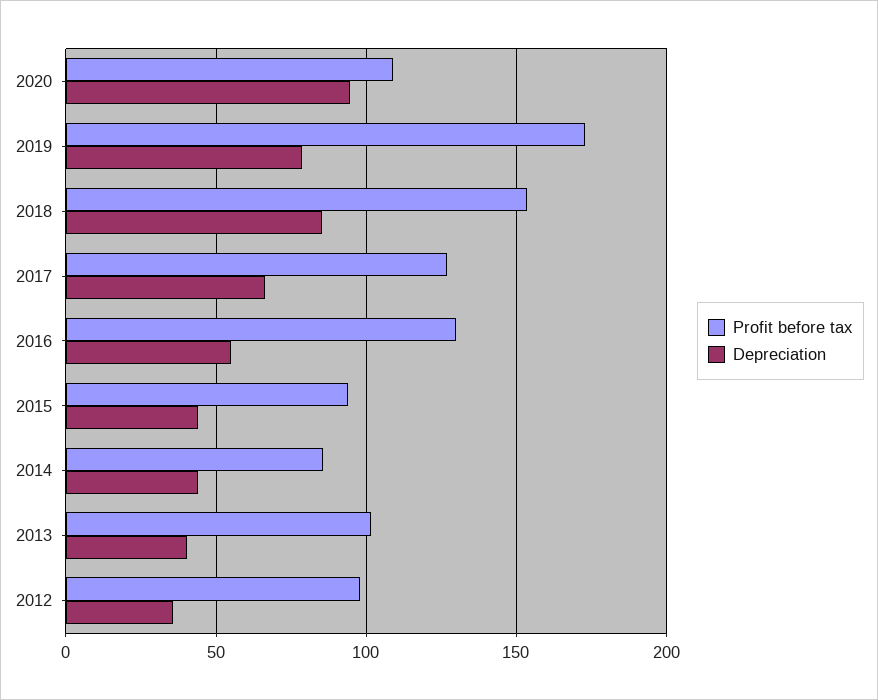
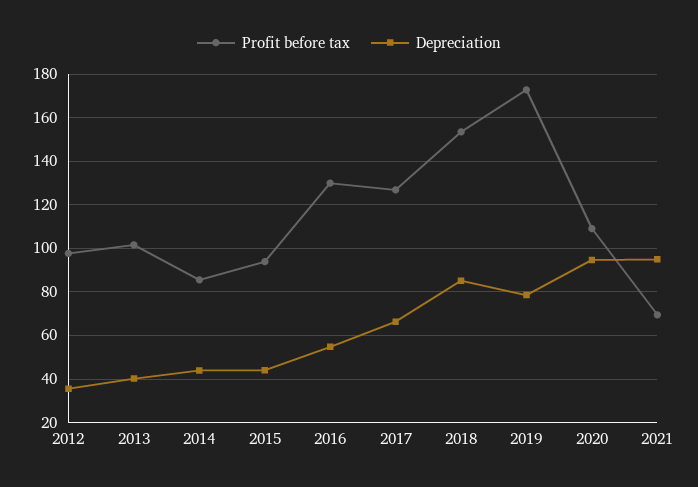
Profit before tax, 2021: none -> 70
Depreciation, 2021: none -> 95

